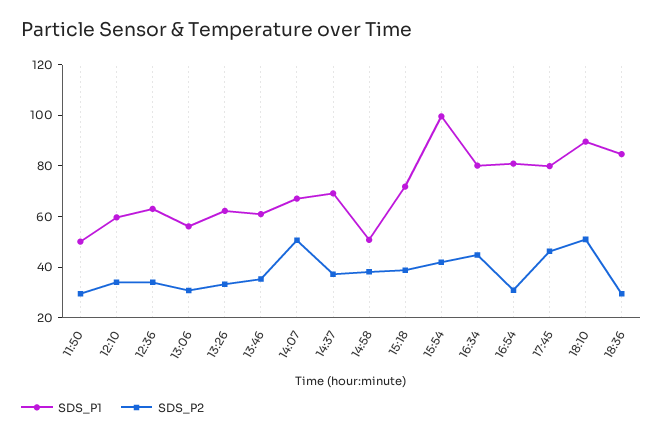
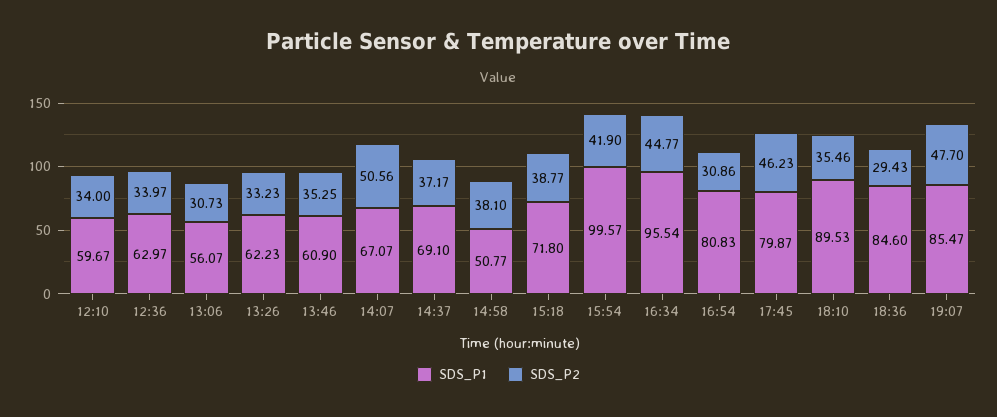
SDS_P1, 11:50: 50 -> none
SDS_P2, 11:50: 30 -> none
SDS_P1, 16:34: 80 -> 95.54
SDS_P2, 18:10: 50 -> 35.46
SDS_P1, 19:07: none -> 85.47
SDS_P2, 19:07: none -> 47.7

